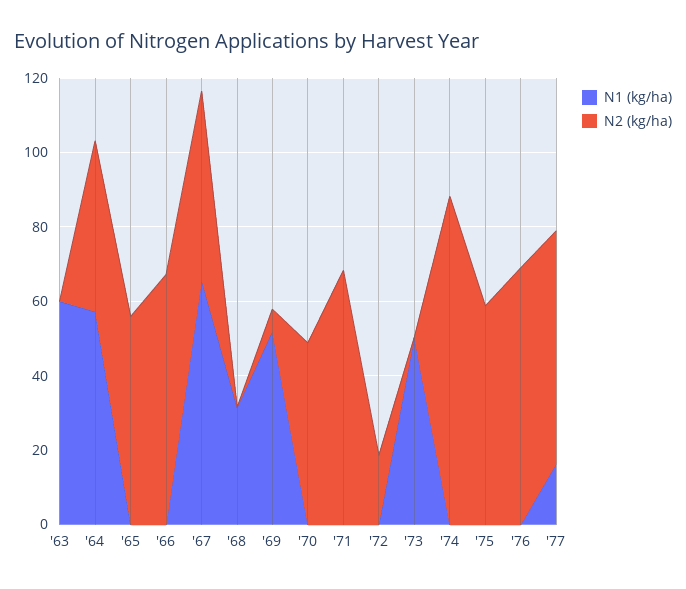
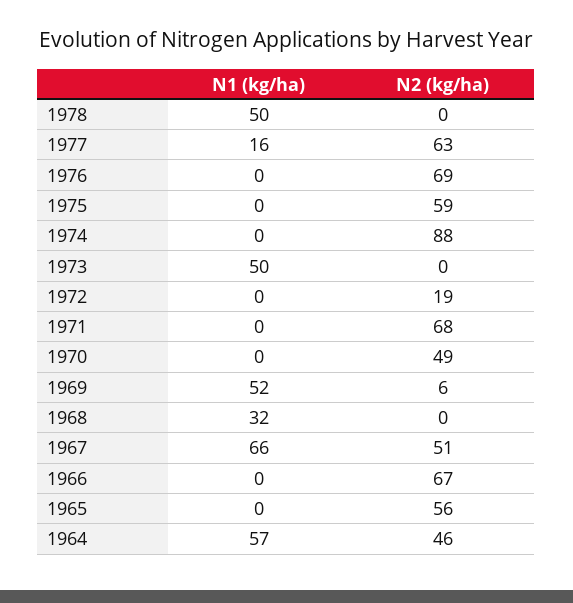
N1 (kg/ha), '63: 60 -> none
N2 (kg/ha), '63: 0 -> none
N1 (kg/ha), 1978: none -> 50
N2 (kg/ha), 1978: none -> 0

